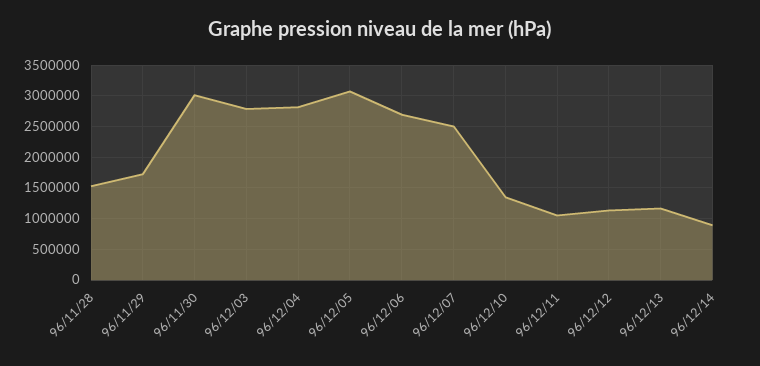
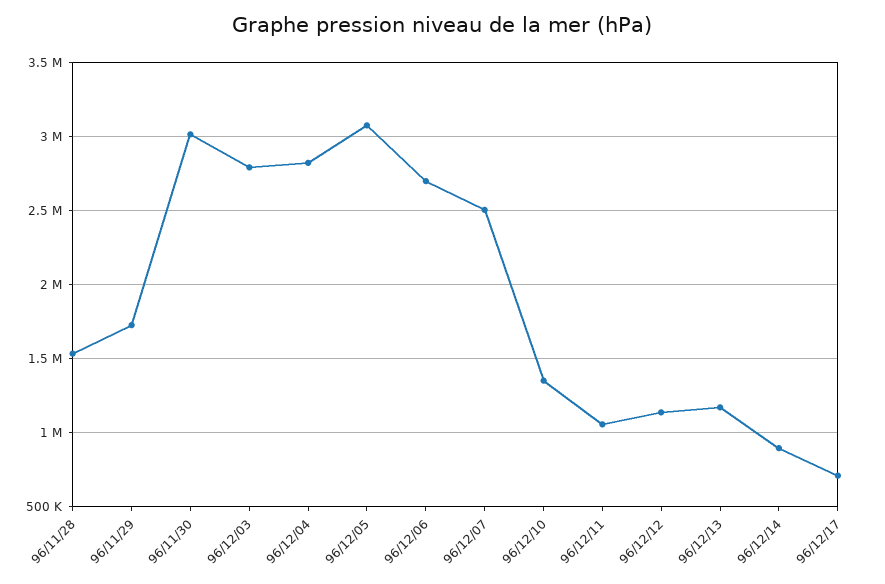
96/12/17: none -> 700000

